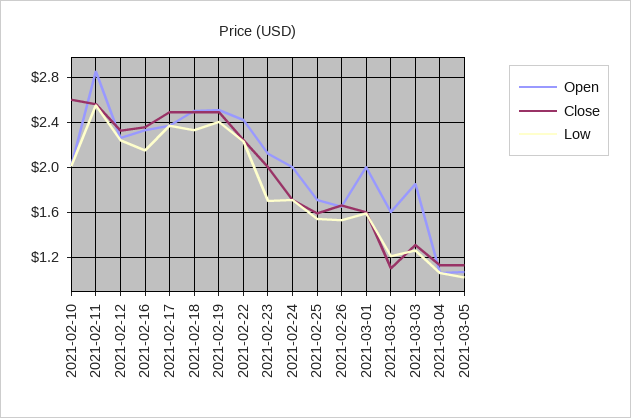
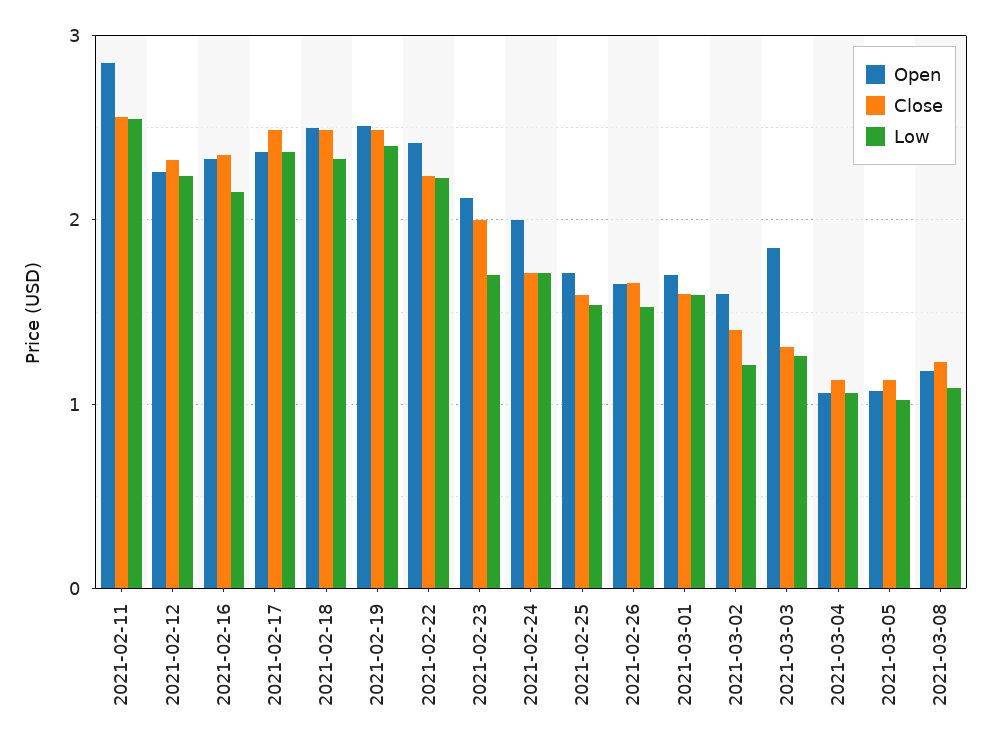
Open, 2021-02-10: 2 -> none
Close, 2021-02-10: 2.6 -> none
Low, 2021-02-10: 2 -> none
Open, 2021-03-01: 2 -> 1.7
Close, 2021-03-02: 1.1 -> 1.4
Open, 2021-03-08: none -> 1.2
Close, 2021-03-08: none -> 1.2
Low, 2021-03-08: none -> 1.1

